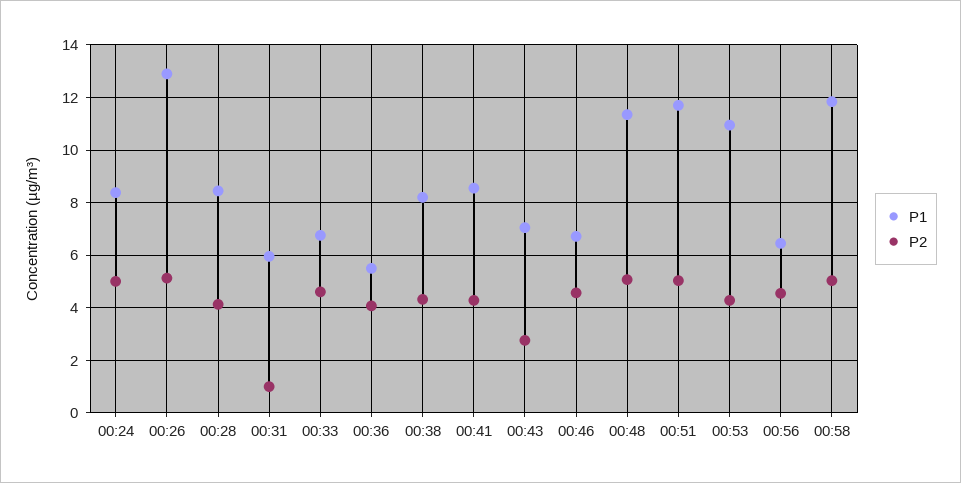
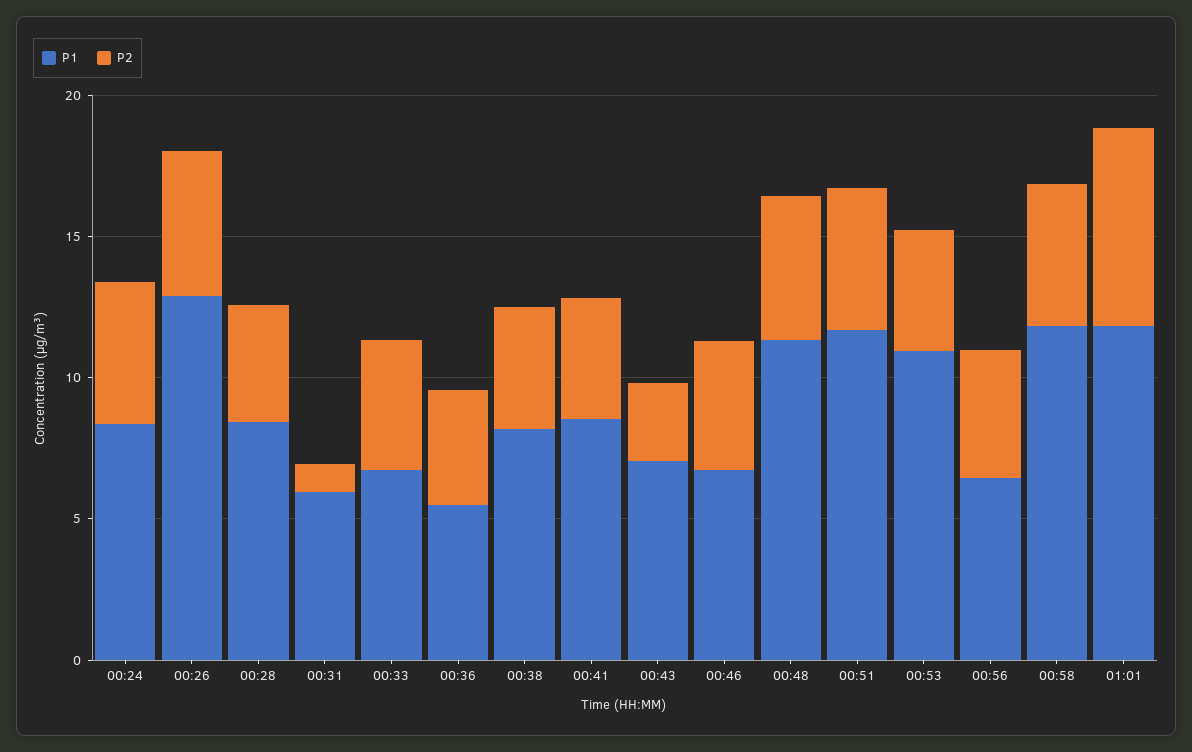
P1, 01:01: none -> 12
P2, 01:01: none -> 7

